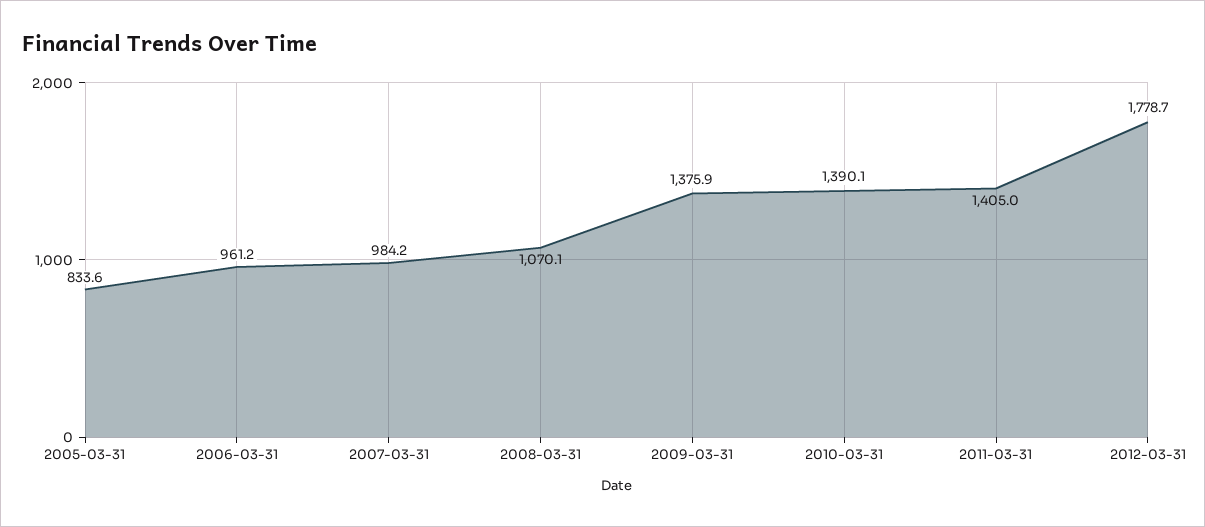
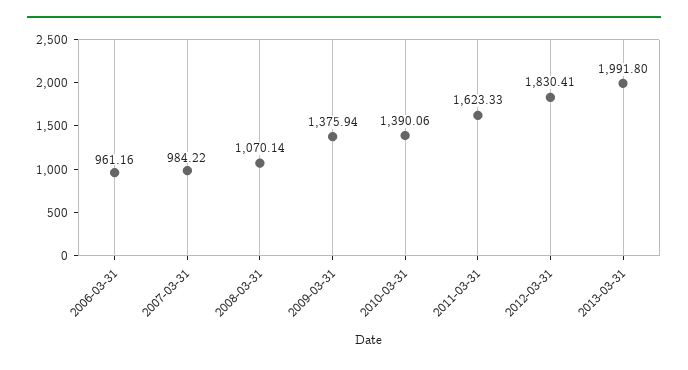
2005-03-31: 833.6 -> none
2011-03-31: 1405 -> 1623.33
2012-03-31: 1778.7 -> 1830.41
2013-03-31: none -> 1991.8

